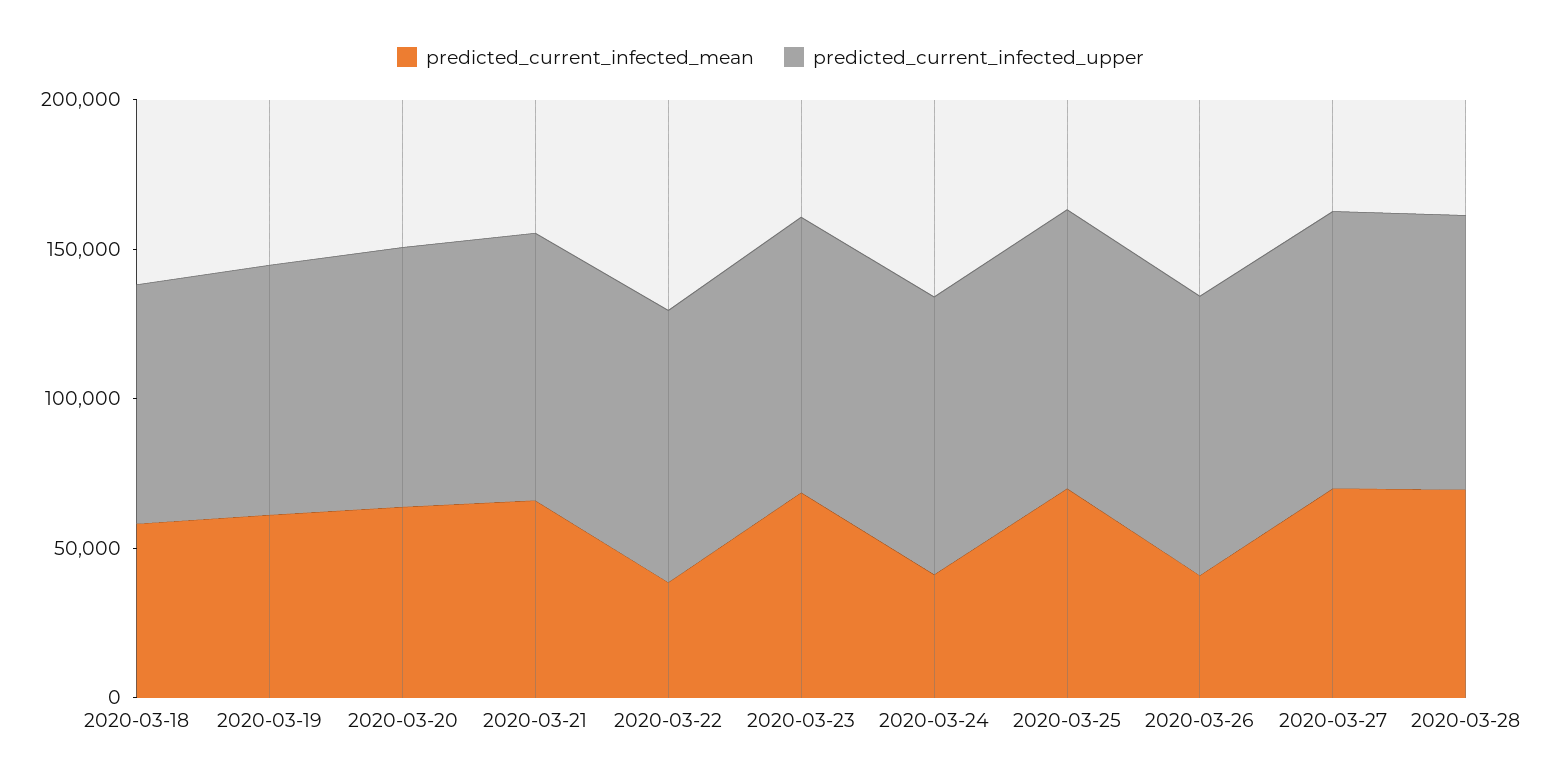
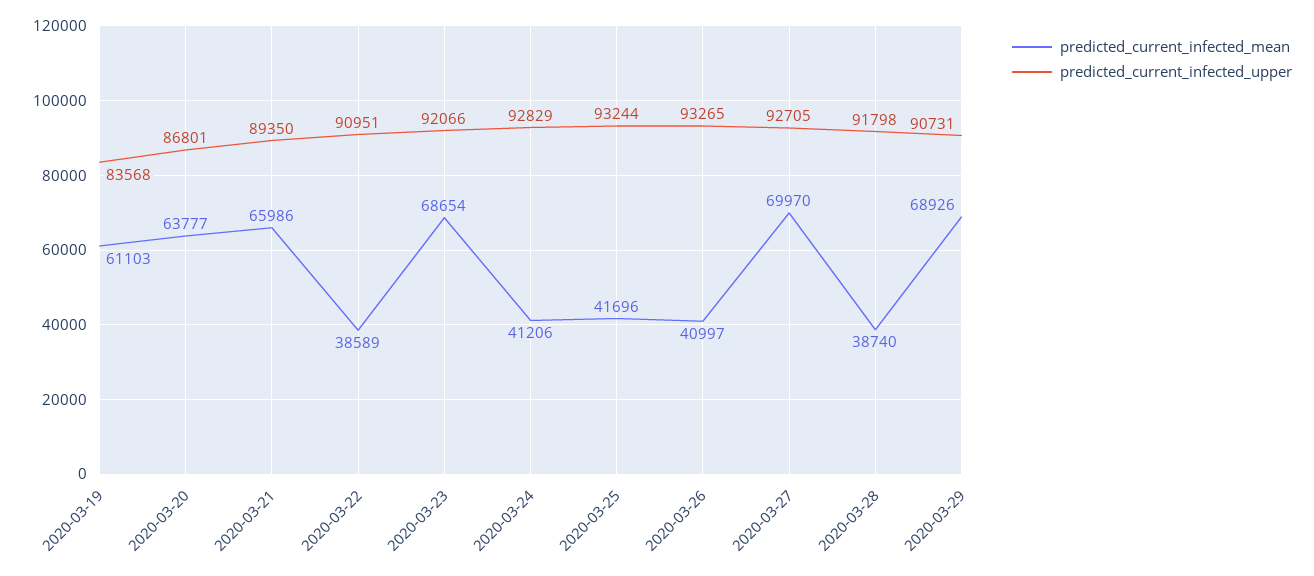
predicted_current_infected_mean, 2020-03-18: 60000 -> none
predicted_current_infected_upper, 2020-03-18: 80000 -> none
predicted_current_infected_mean, 2020-03-25: 70000 -> 41696
predicted_current_infected_mean, 2020-03-28: 70000 -> 38740
predicted_current_infected_mean, 2020-03-29: none -> 68926
predicted_current_infected_upper, 2020-03-29: none -> 90731

